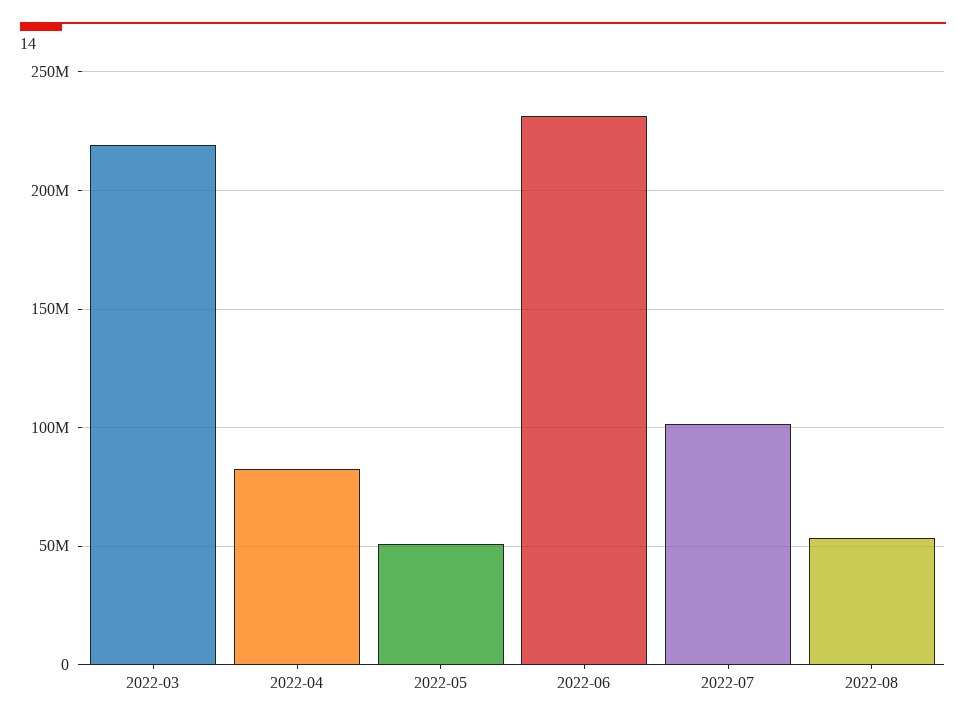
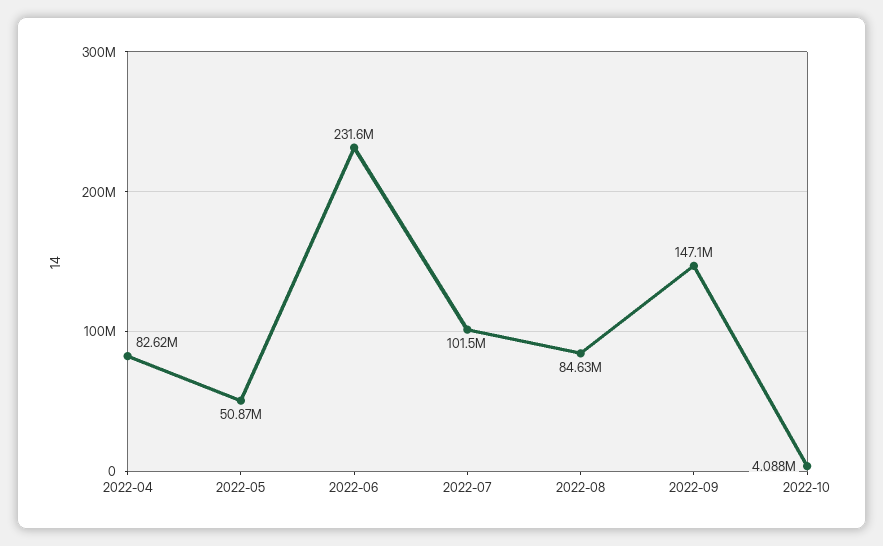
2022-03: 220000000 -> none
2022-08: 55000000 -> 84630000
2022-09: none -> 147100000
2022-10: none -> 4088000

